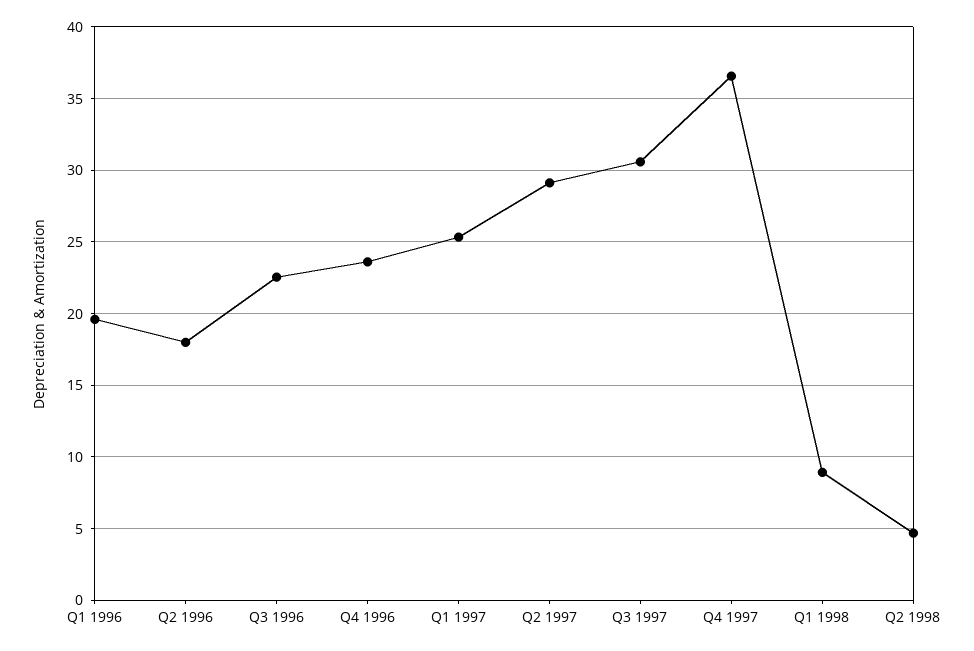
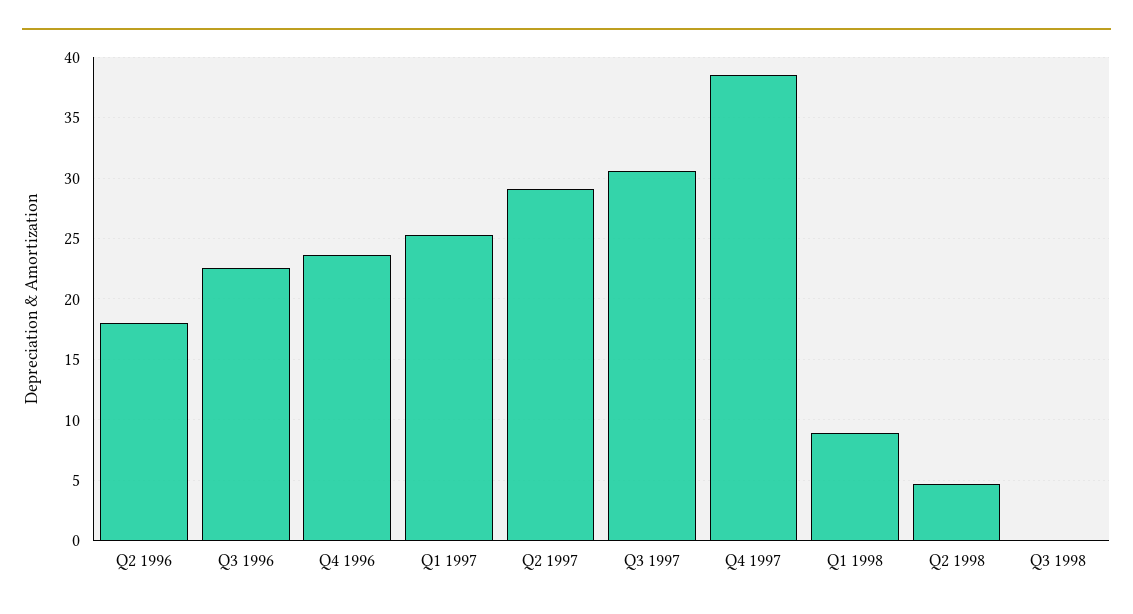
Q1 1996: 19.5 -> none
Q4 1997: 36.5 -> 38.5
Q3 1998: none -> 0

